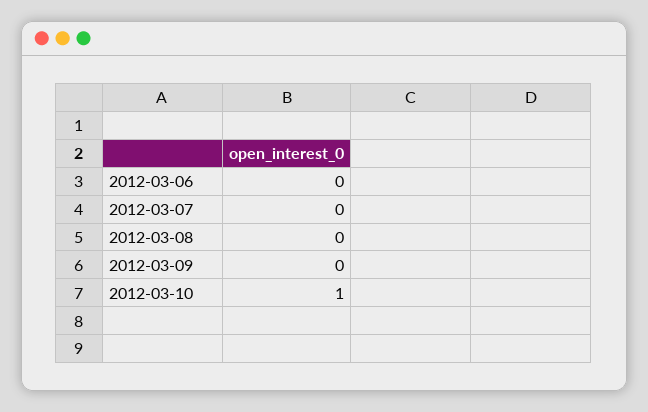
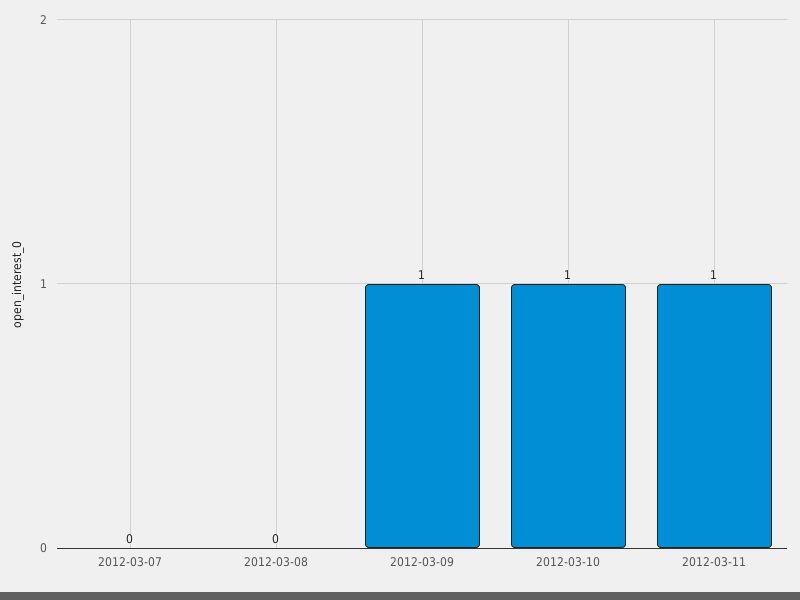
2012-03-06: 0 -> none
2012-03-09: 0 -> 1
2012-03-11: none -> 1

